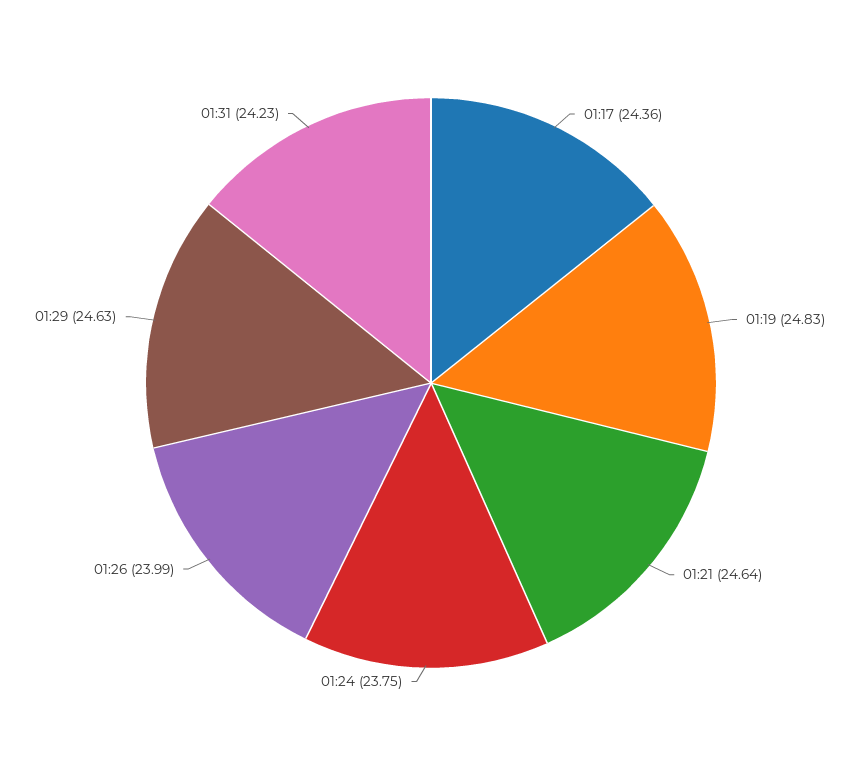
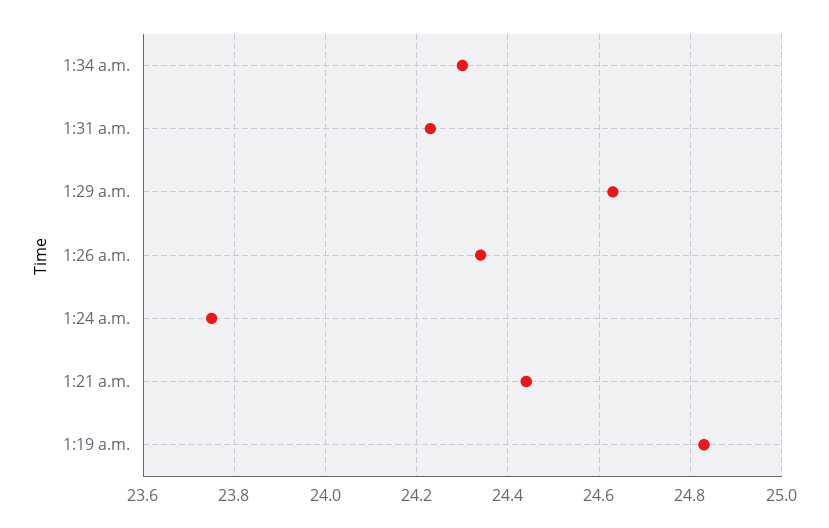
01:17: 24.36 -> none
01:21: 24.64 -> 24.45
01:26: 23.99 -> 24.35
1:34 a.m.: none -> 24.3

